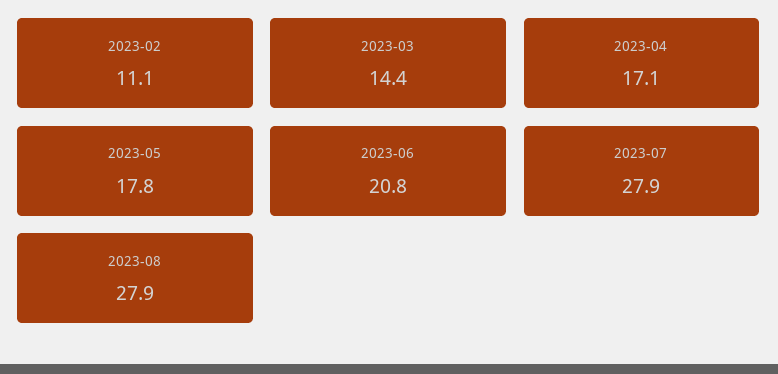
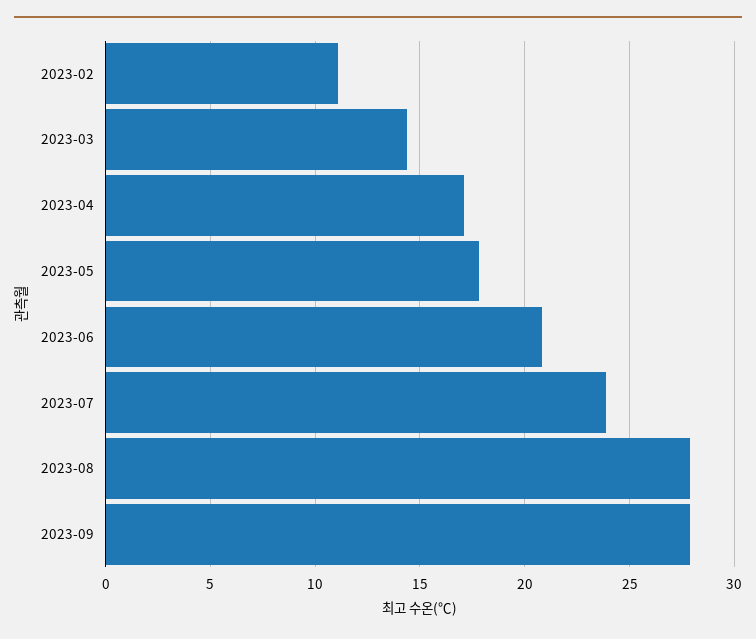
2023-07: 27.9 -> 24
2023-09: none -> 28

